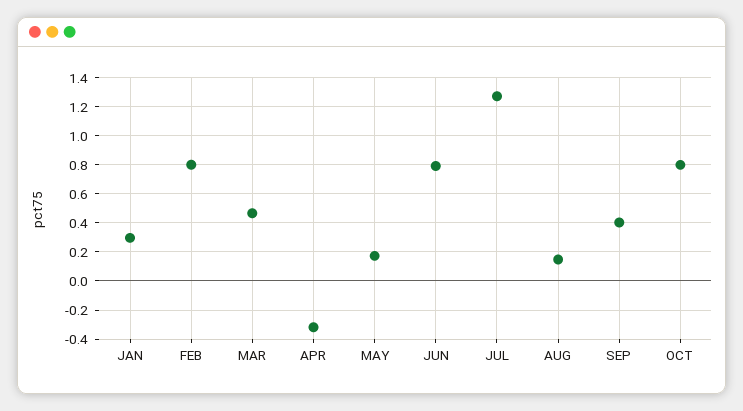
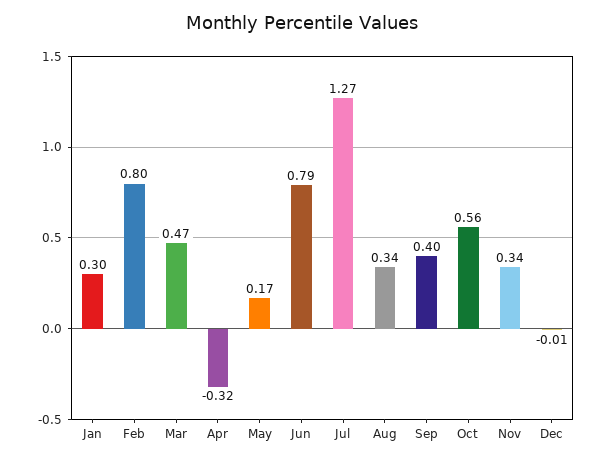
AUG: 0.15 -> 0.34
OCT: 0.8 -> 0.56
Nov: none -> 0.34
Dec: none -> -0.01

